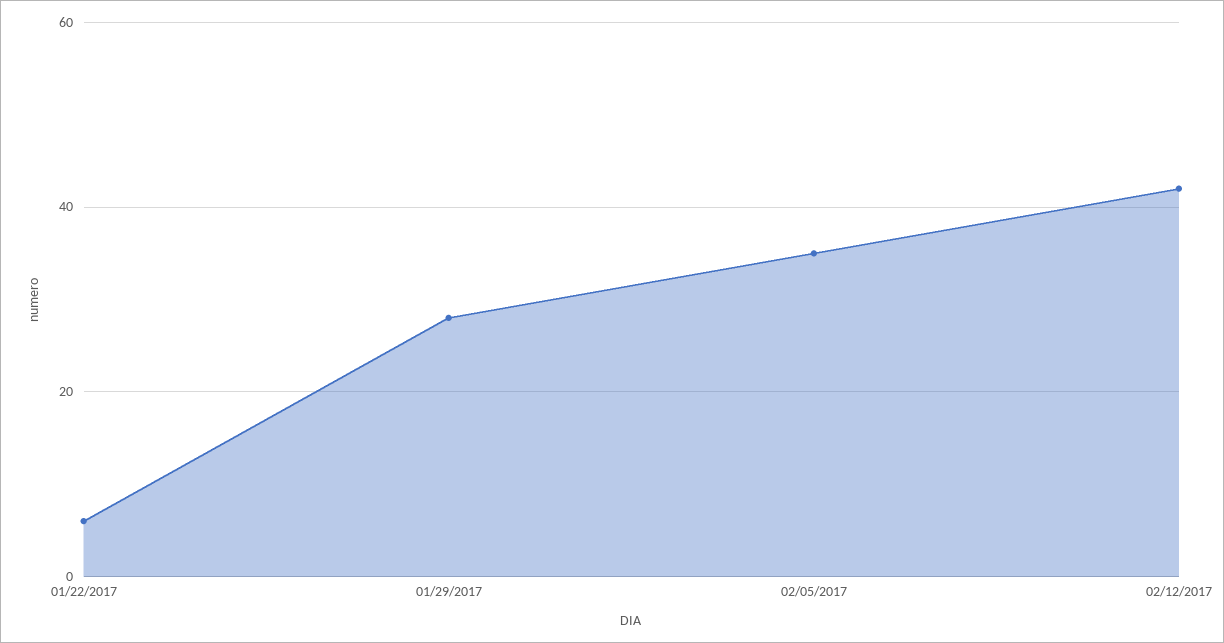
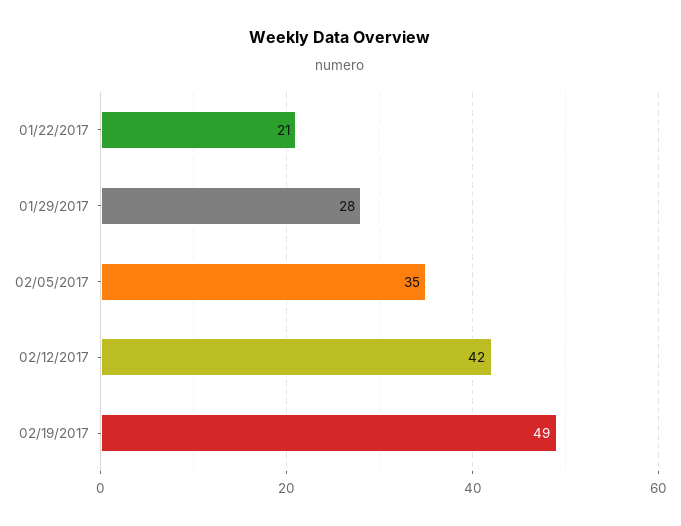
01/22/2017: 5 -> 21
02/19/2017: none -> 49

